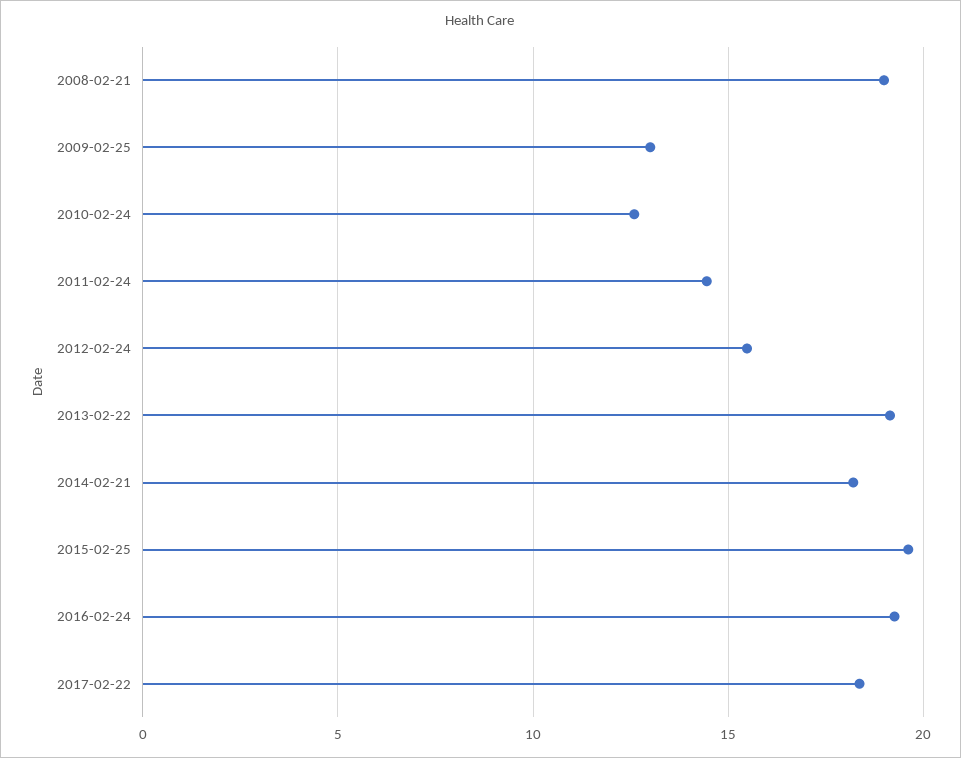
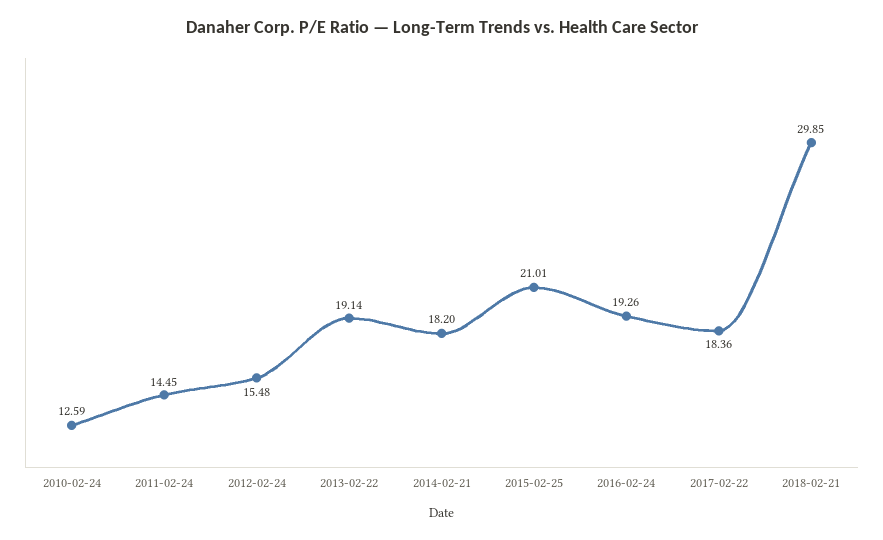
2008-02-21: 19 -> none
2009-02-25: 13 -> none
2015-02-25: 19.5 -> 21.01
2018-02-21: none -> 29.85

